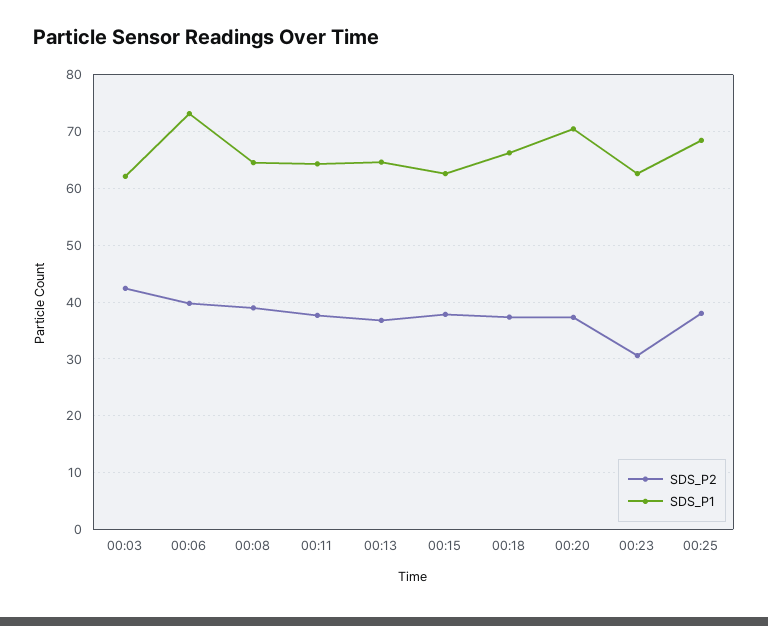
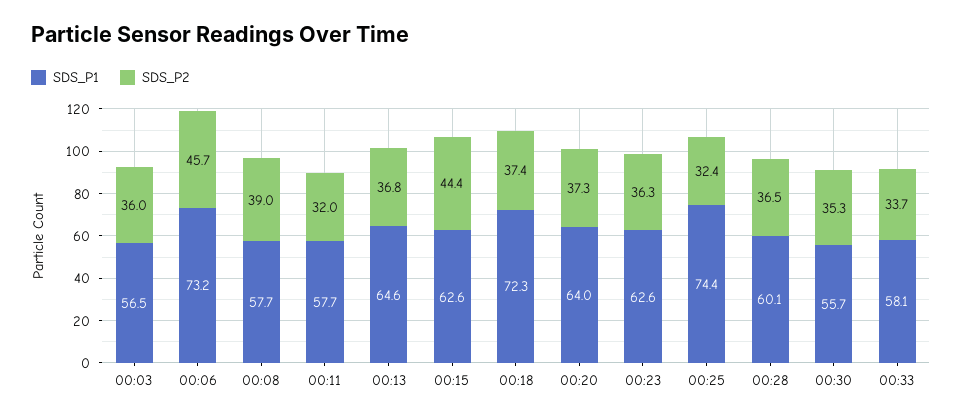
SDS_P2, 00:03: 42 -> 36
SDS_P1, 00:03: 62 -> 56.5
SDS_P2, 00:06: 40 -> 45.7
SDS_P1, 00:08: 64 -> 57.7
SDS_P2, 00:11: 38 -> 32
SDS_P1, 00:11: 64 -> 57.7
SDS_P2, 00:15: 38 -> 44.4
SDS_P1, 00:18: 66 -> 72.3
SDS_P1, 00:20: 70 -> 64
SDS_P2, 00:23: 30 -> 36.3
SDS_P2, 00:25: 38 -> 32.4
SDS_P1, 00:25: 68 -> 74.4
SDS_P1, 00:28: none -> 60.1
SDS_P2, 00:28: none -> 36.5
SDS_P1, 00:30: none -> 55.7
SDS_P2, 00:30: none -> 35.3
SDS_P1, 00:33: none -> 58.1
SDS_P2, 00:33: none -> 33.7

